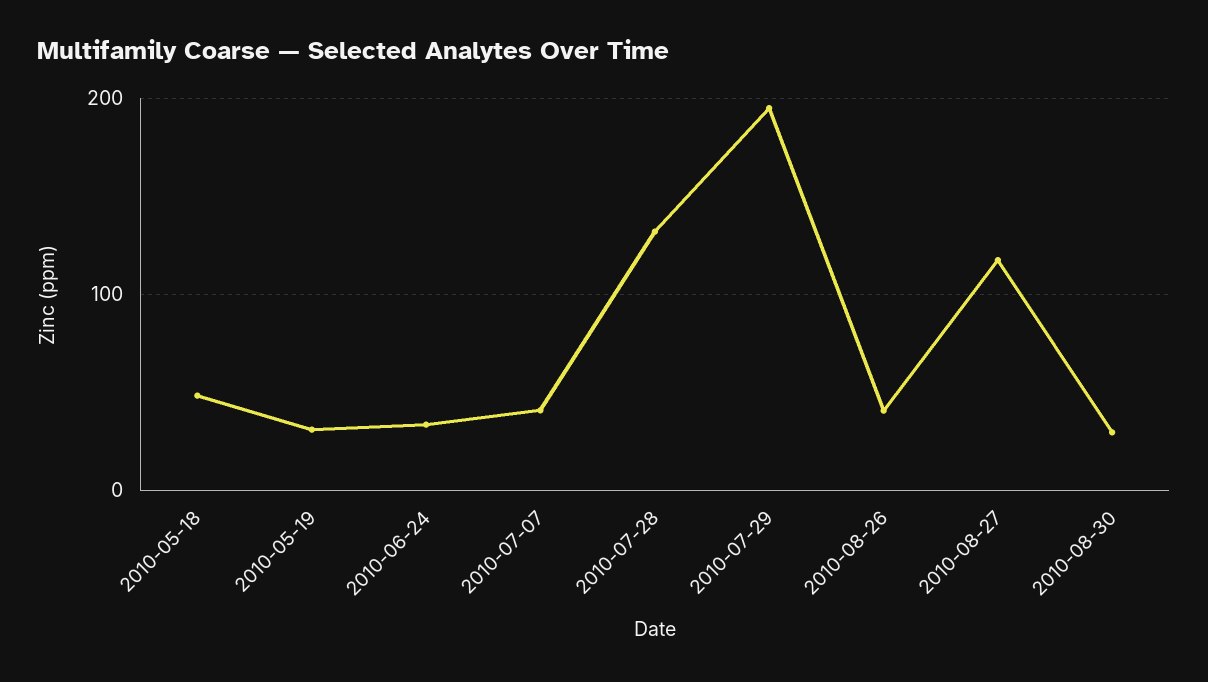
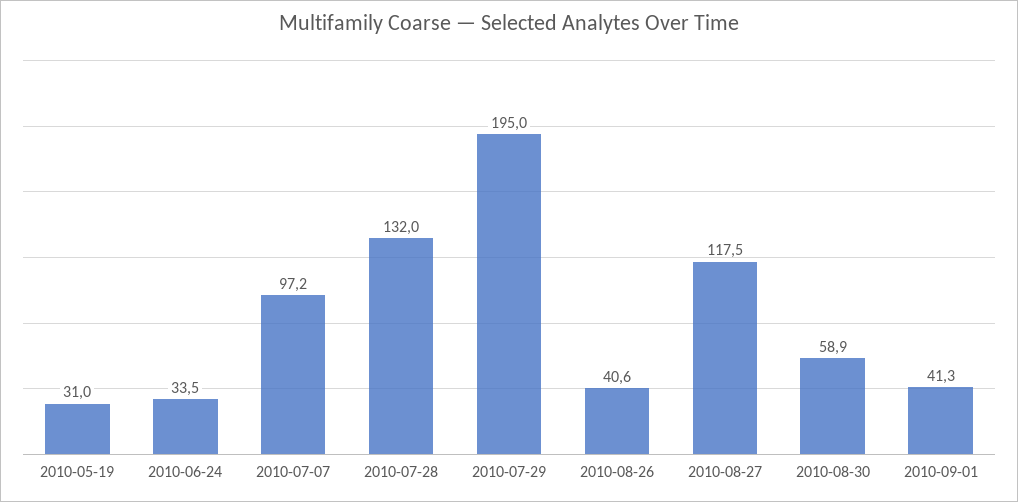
2010-05-18: 50 -> none
2010-07-07: 40 -> 97.2
2010-08-30: 30 -> 58.9
2010-09-01: none -> 41.3

